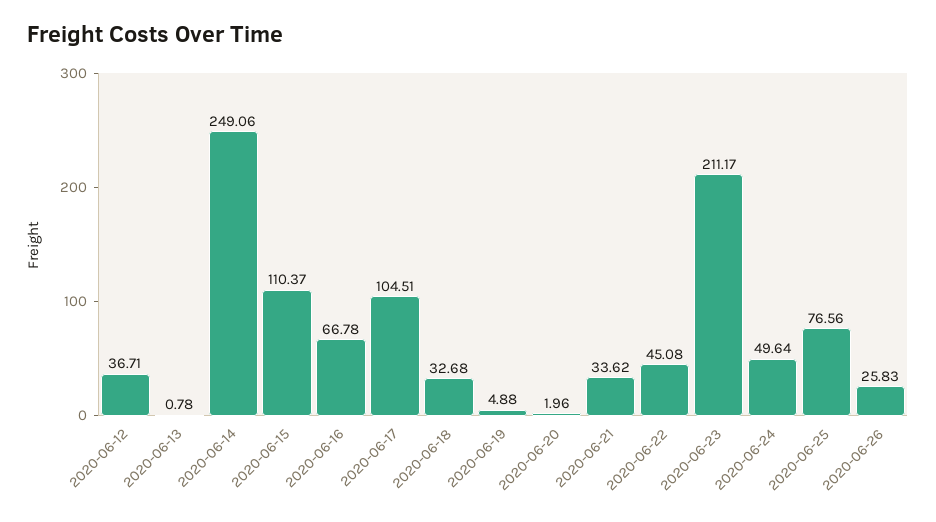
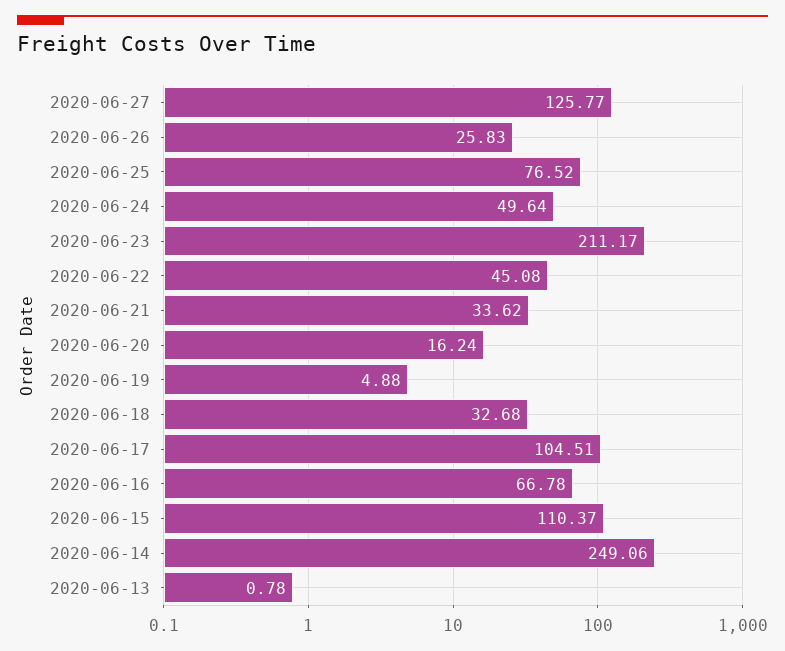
2020-06-12: 36.71 -> none
2020-06-20: 1.96 -> 16.24
2020-06-25: 76.56 -> 76.52
2020-06-27: none -> 125.77

